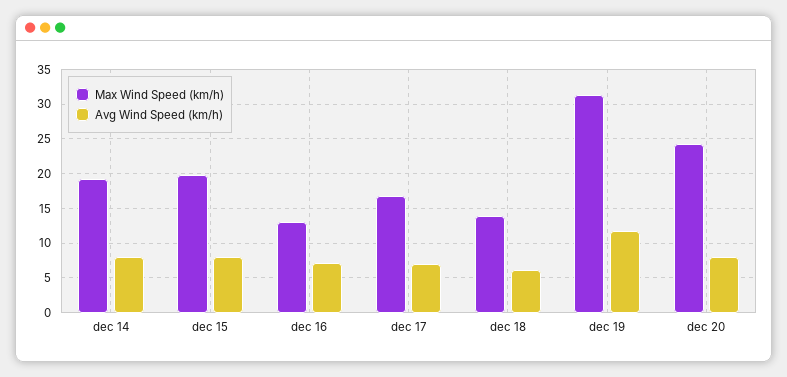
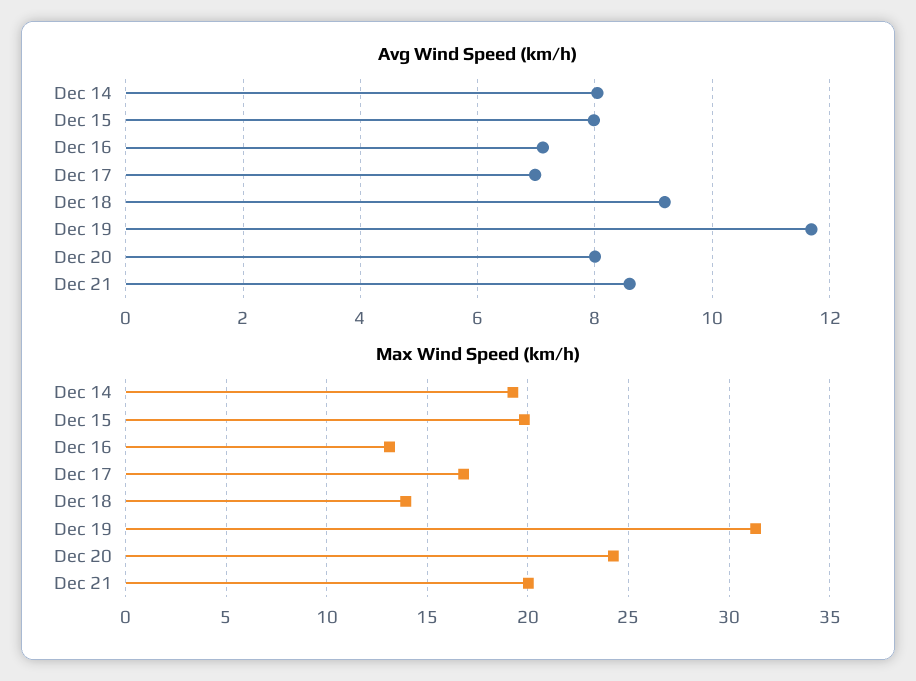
Avg Wind Speed (km/h), dec 18: 6 -> 9.2
Avg Wind Speed (km/h), Dec 21: none -> 8.6
Max Wind Speed (km/h), Dec 21: none -> 20

